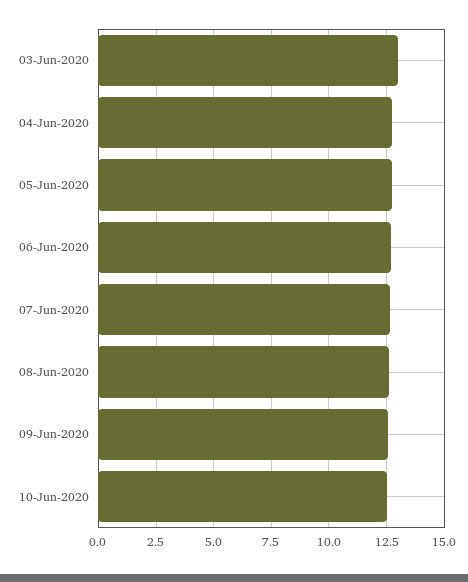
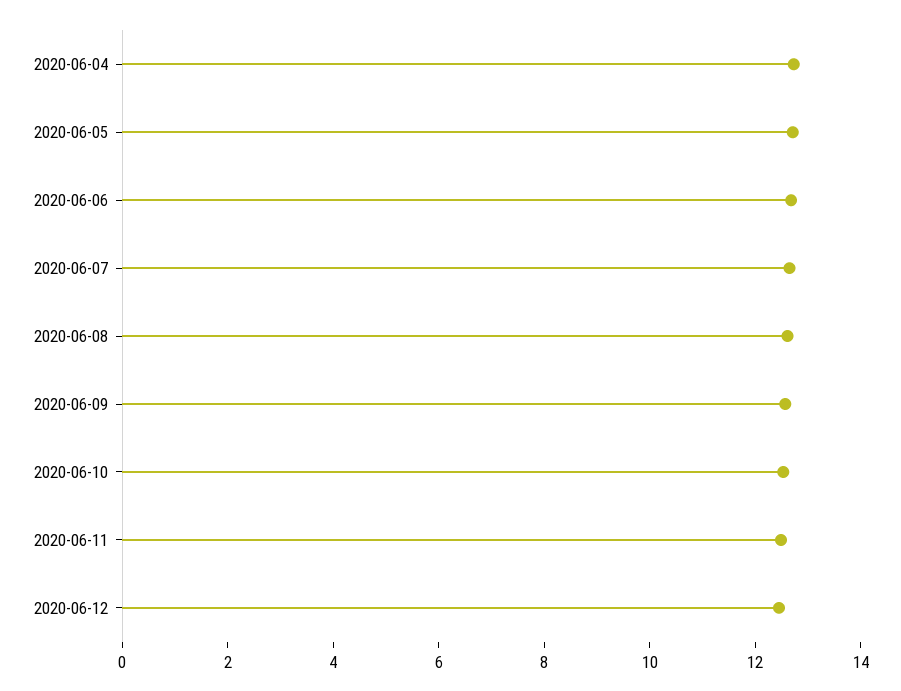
03-Jun-2020: 13 -> none
2020-06-11: none -> 12.5
2020-06-12: none -> 12.5

